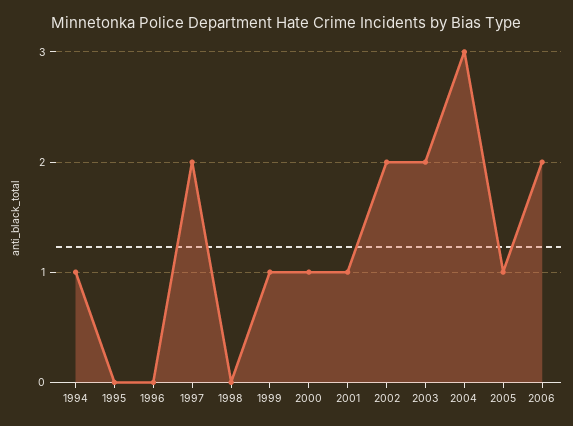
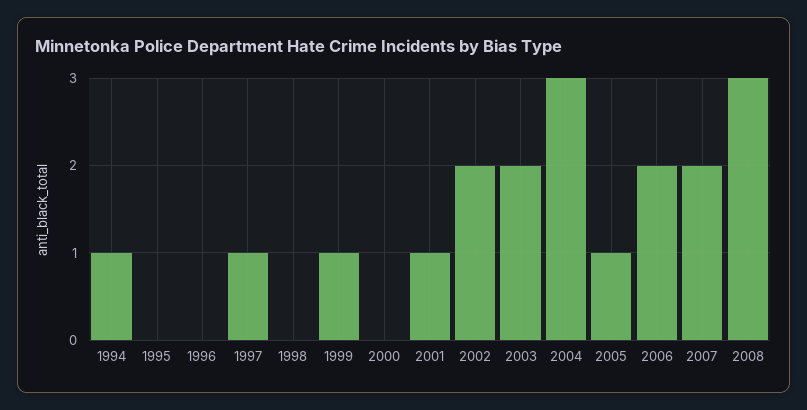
1997: 2 -> 1
2000: 1 -> 0
2007: none -> 2
2008: none -> 3

